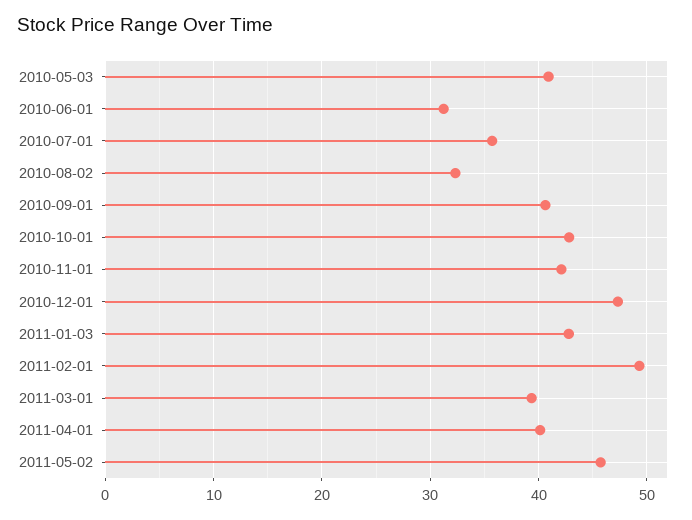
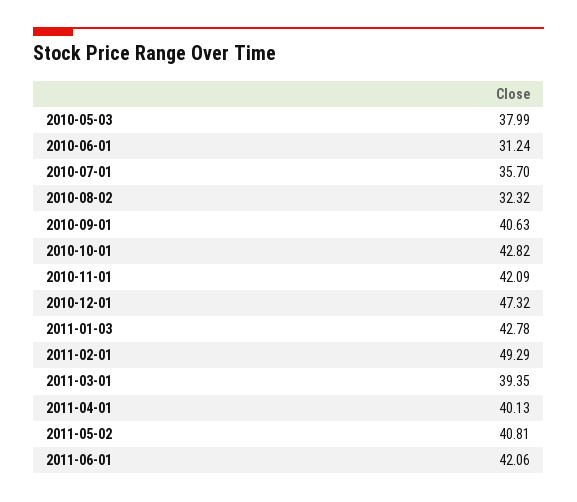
2010-05-03: 41 -> 37.99
2011-05-02: 46 -> 40.81
2011-06-01: none -> 42.06

